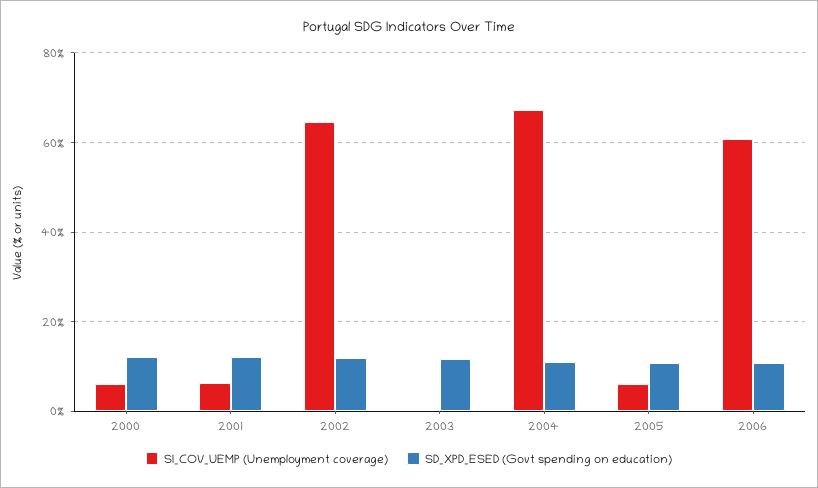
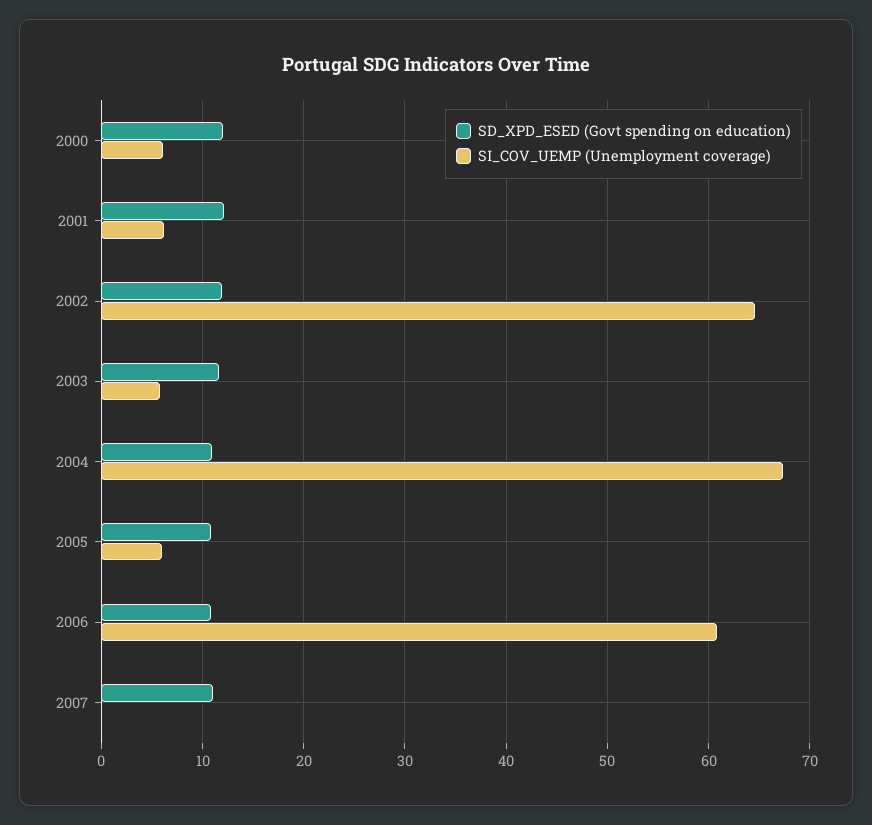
SI_COV_UEMP (Unemployment coverage), 2003: 0 -> 6
SD_XPD_ESED (Govt spending on education), 2007: none -> 11
SI_COV_UEMP (Unemployment coverage), 2007: none -> 0

